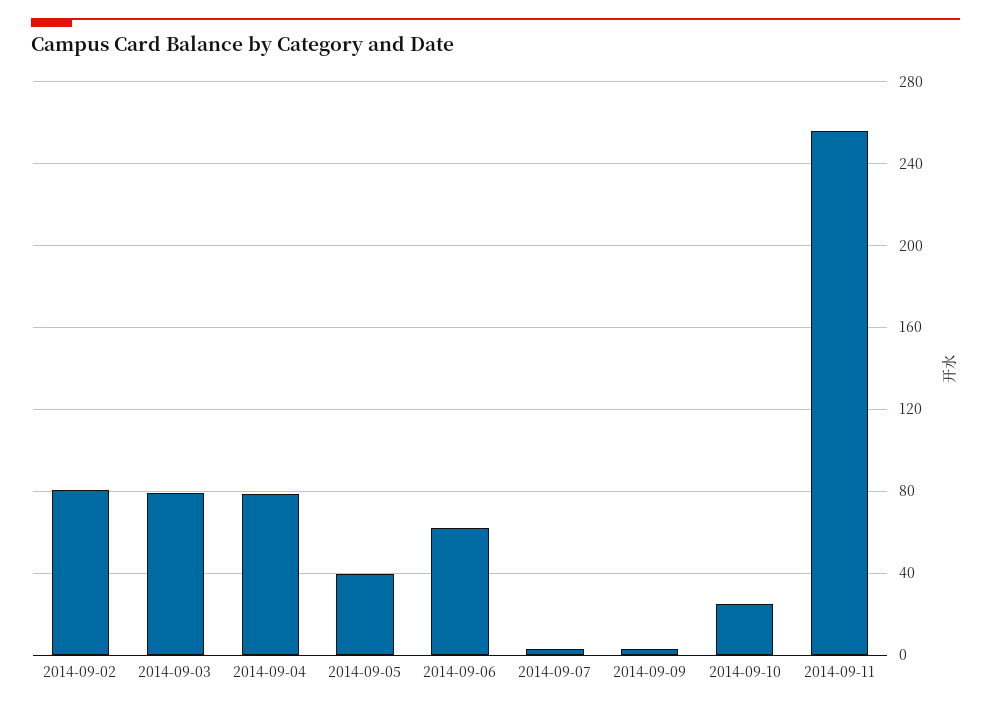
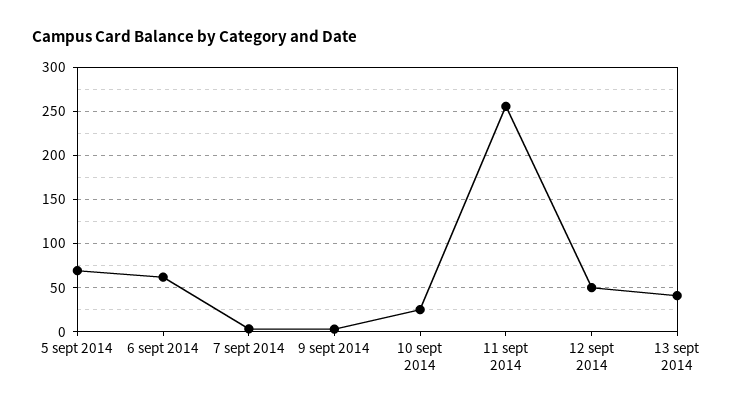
2014-09-02: 80 -> none
2014-09-03: 80 -> none
2014-09-04: 80 -> none
2014-09-05: 40 -> 70
12 sept 2014: none -> 50
13 sept 2014: none -> 40

